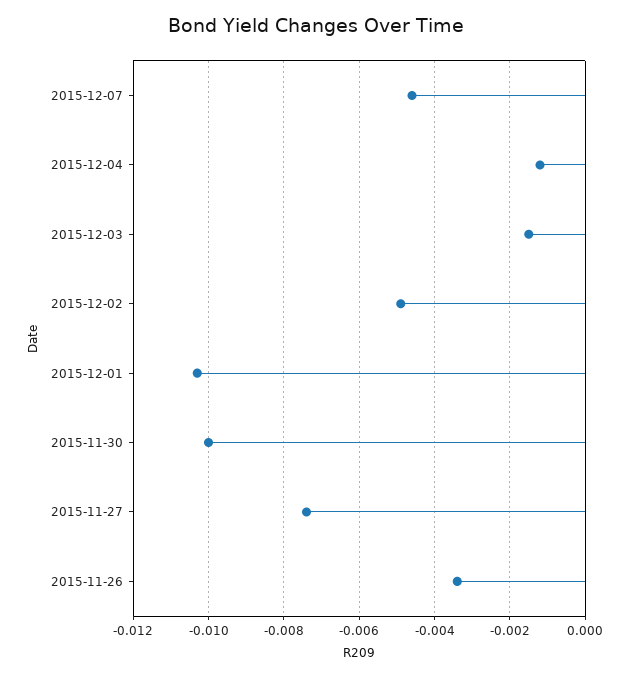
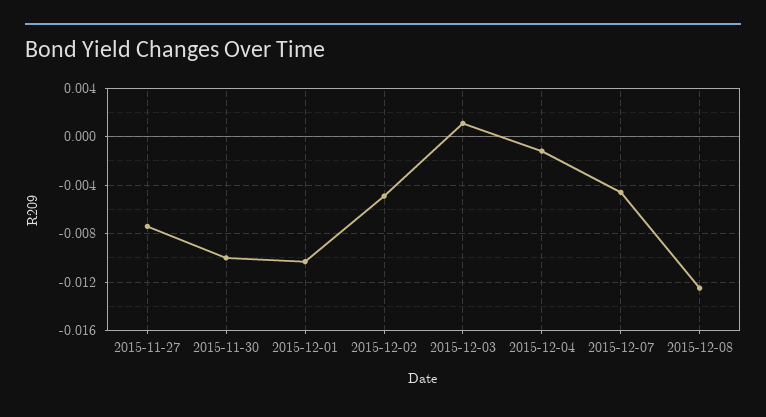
2015-12-03: -0.0015 -> 0.001
2015-11-26: -0.0035 -> none
2015-12-08: none -> -0.0125

